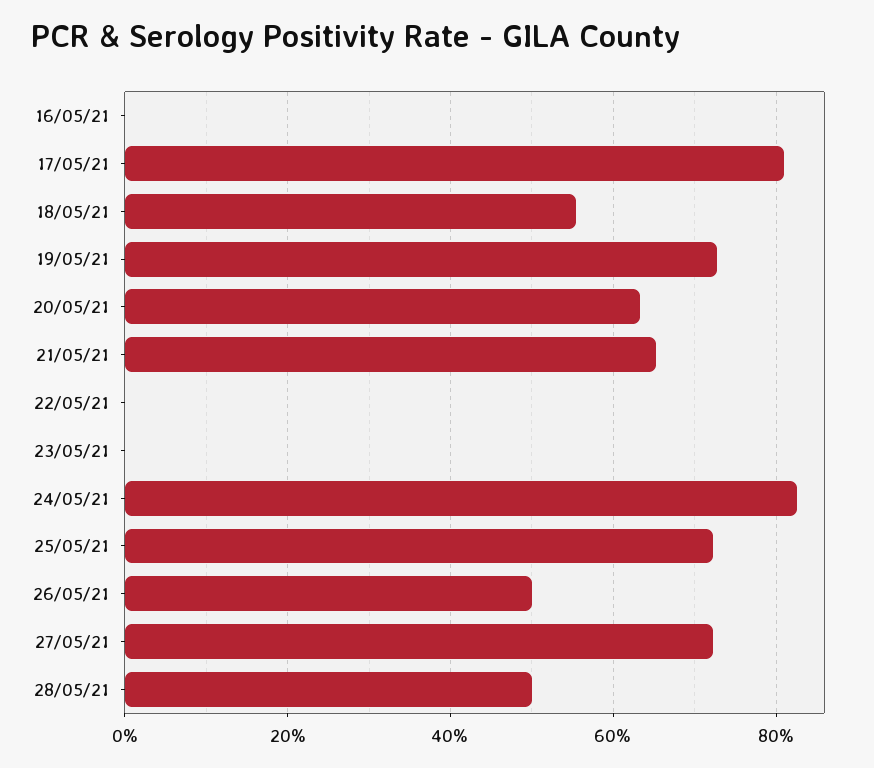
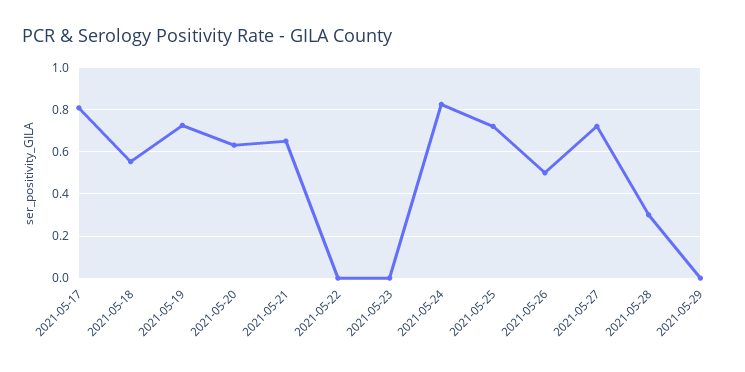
16/05/21: 0 -> none
28/05/21: 0.5 -> 0.3
2021-05-29: none -> 0

